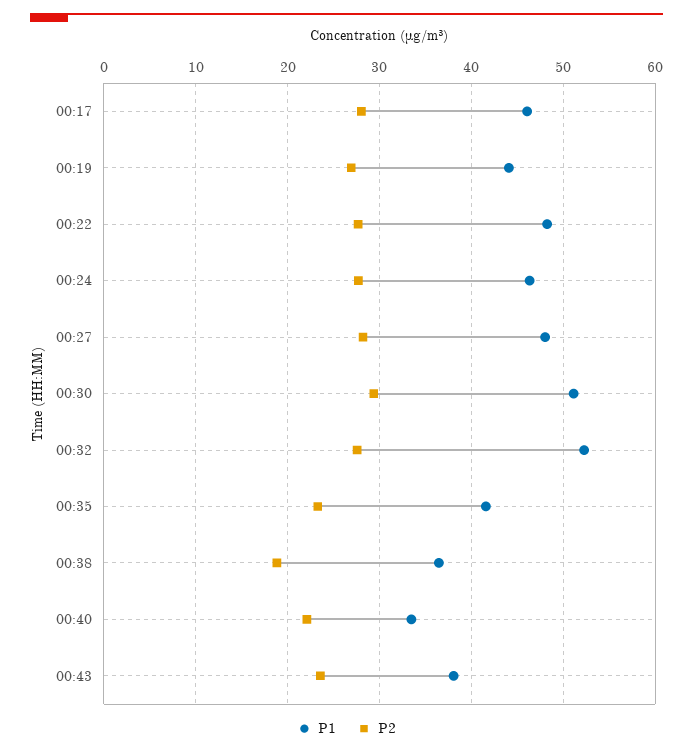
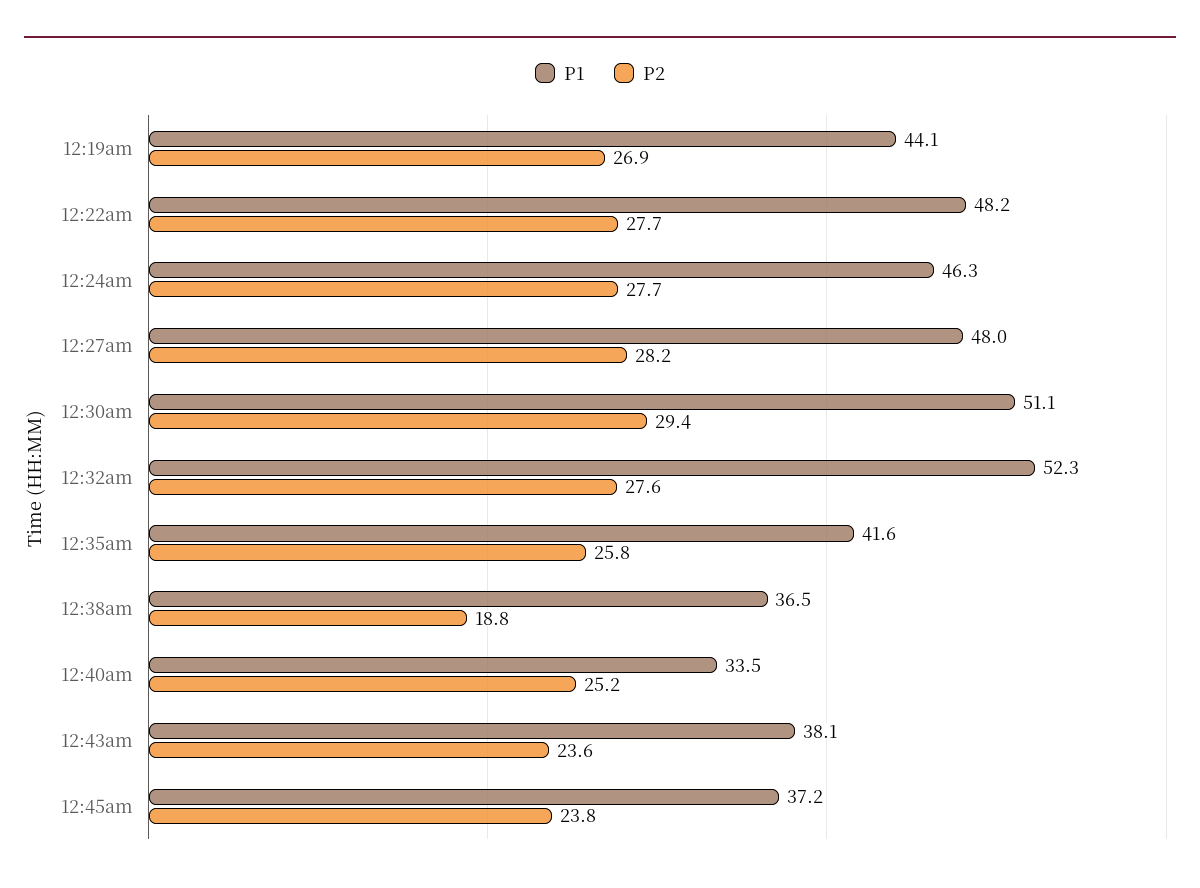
P1, 00:17: 46 -> none
P2, 00:17: 28 -> none
P2, 00:35: 23 -> 25.8
P2, 00:40: 22 -> 25.2
P1, 12:45am: none -> 37.2
P2, 12:45am: none -> 23.8

